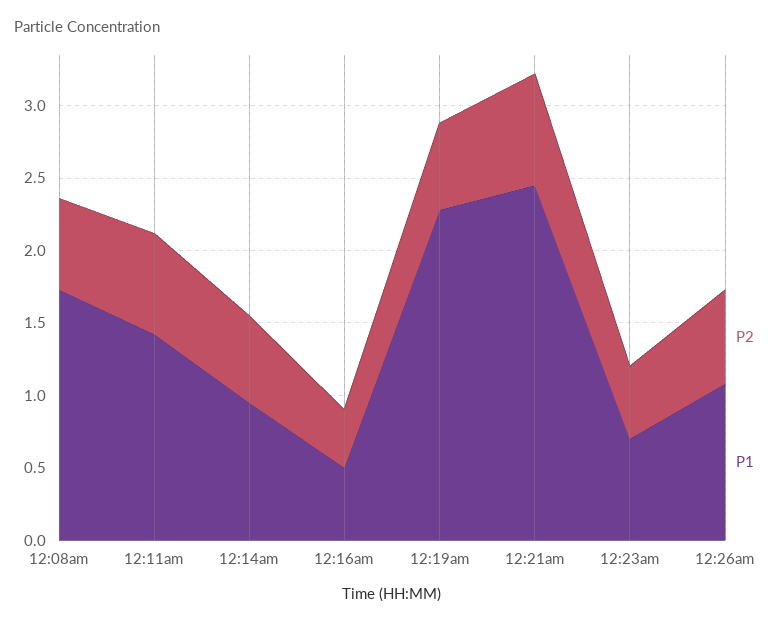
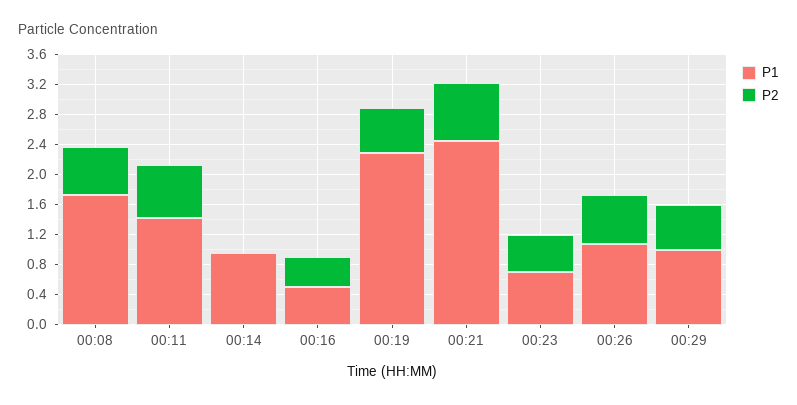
P2, 12:14am: 0.6 -> 0
P1, 00:29: none -> 1
P2, 00:29: none -> 0.6

